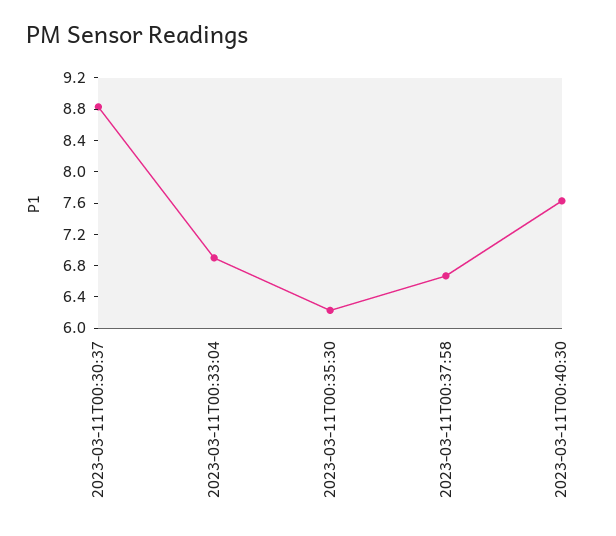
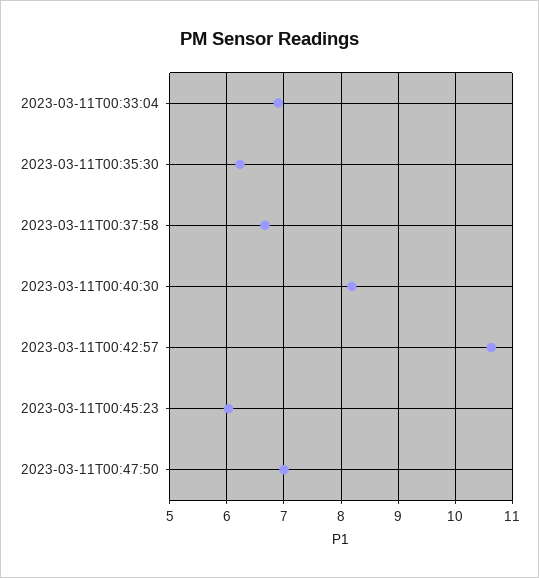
2023-03-11T00:30:37: 8.8 -> none
2023-03-11T00:40:30: 7.6 -> 8.2
2023-03-11T00:42:57: none -> 10.6
2023-03-11T00:45:23: none -> 6
2023-03-11T00:47:50: none -> 7

